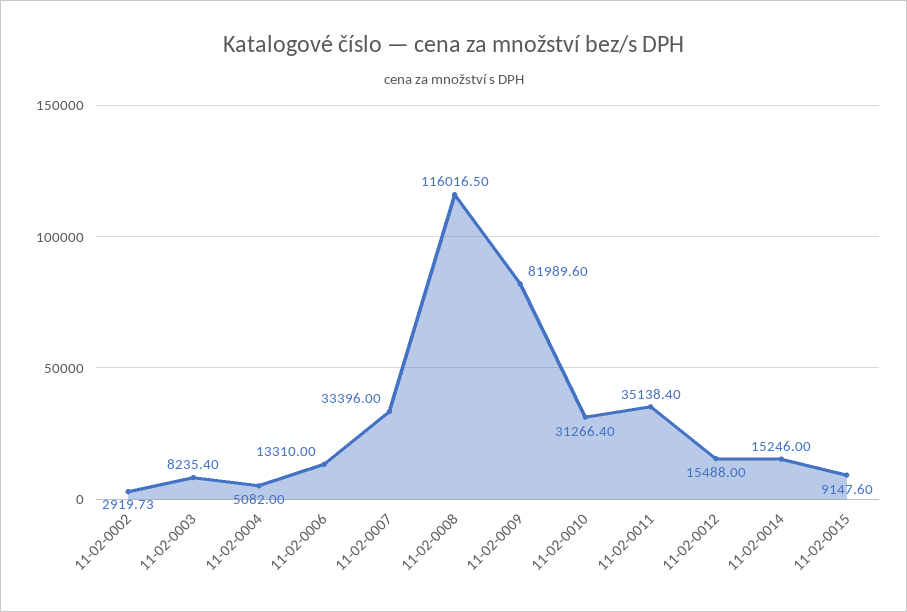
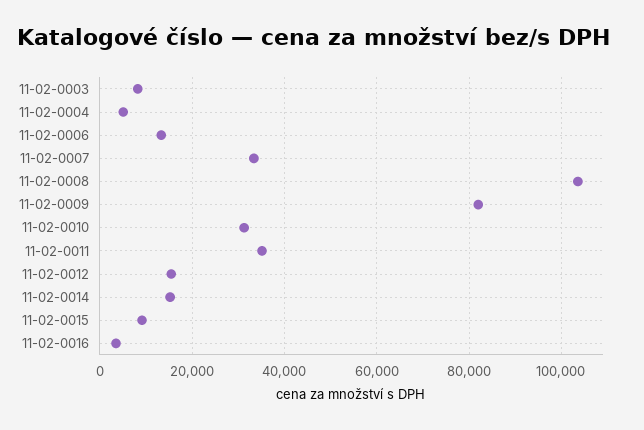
11-02-0002: 2919.73 -> none
11-02-0008: 116016.5 -> 104000
11-02-0016: none -> 4000

